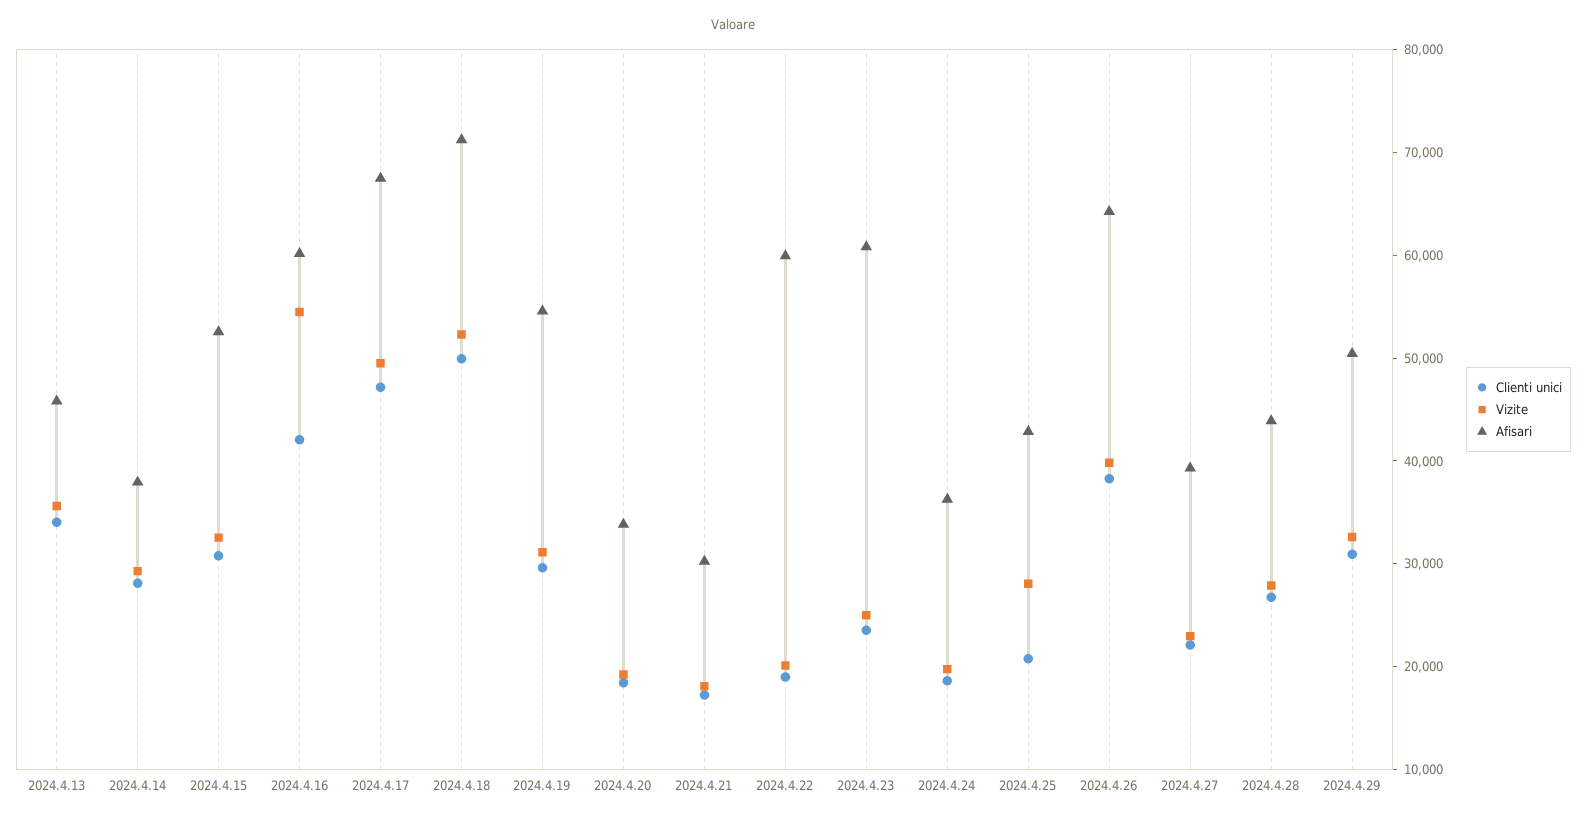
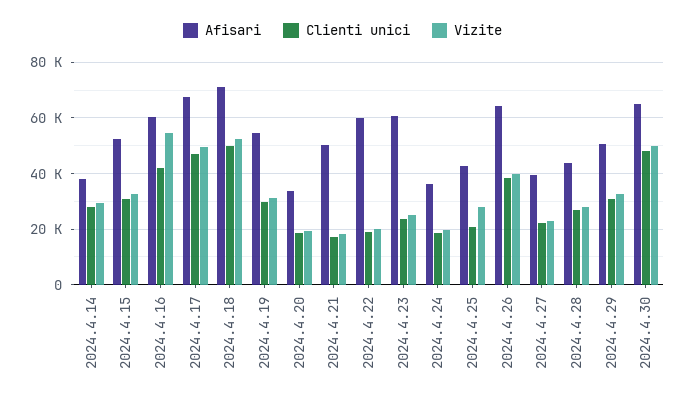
Clienti unici, 2024.4.13: 34000 -> none
Vizite, 2024.4.13: 36000 -> none
Afisari, 2024.4.13: 46000 -> none
Afisari, 2024.4.21: 30000 -> 50000
Afisari, 2024.4.30: none -> 65000
Clienti unici, 2024.4.30: none -> 47500
Vizite, 2024.4.30: none -> 50000

